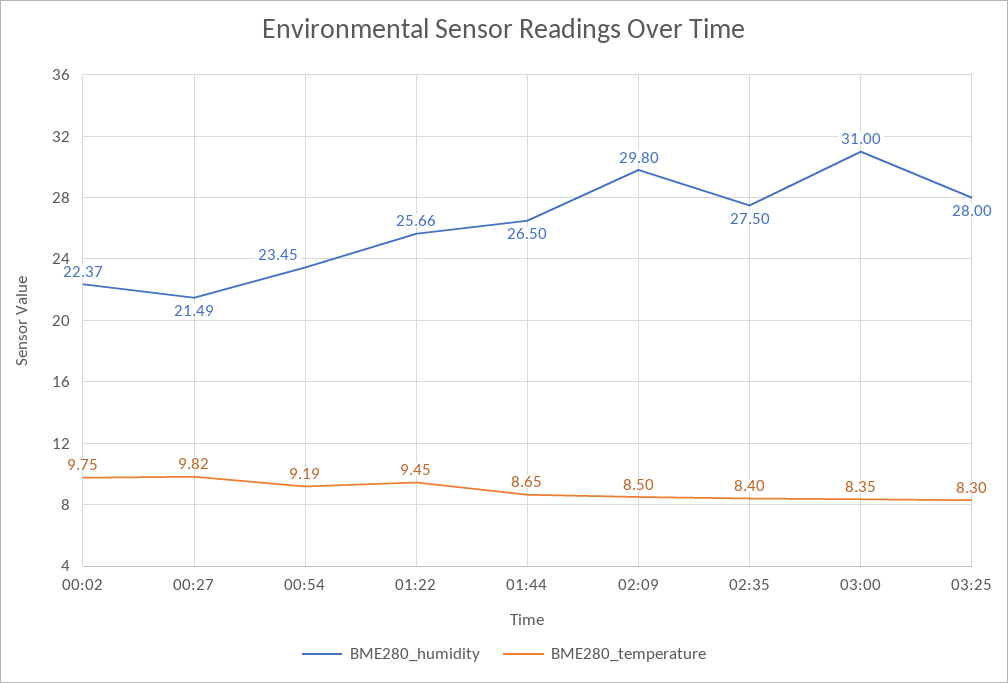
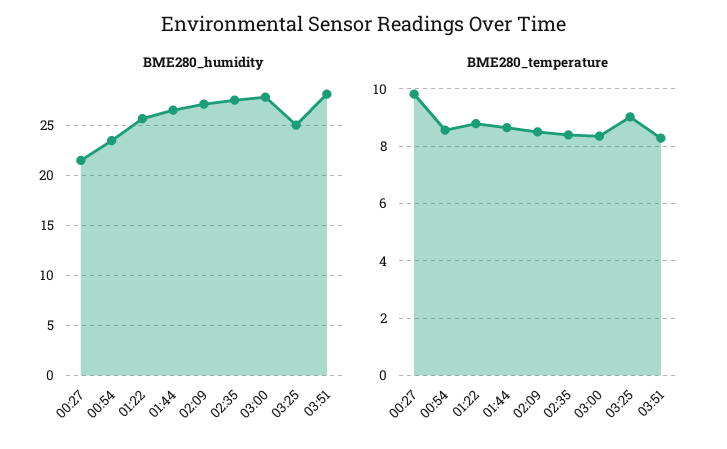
BME280_humidity, 00:02: 22.37 -> none
BME280_temperature, 00:02: 9.75 -> none
BME280_temperature, 00:54: 9.19 -> 8.5
BME280_temperature, 01:22: 9.45 -> 8.75
BME280_humidity, 02:09: 29.8 -> 27
BME280_humidity, 03:00: 31 -> 28
BME280_humidity, 03:25: 28 -> 25
BME280_temperature, 03:25: 8.3 -> 9
BME280_humidity, 03:51: none -> 28
BME280_temperature, 03:51: none -> 8.25

